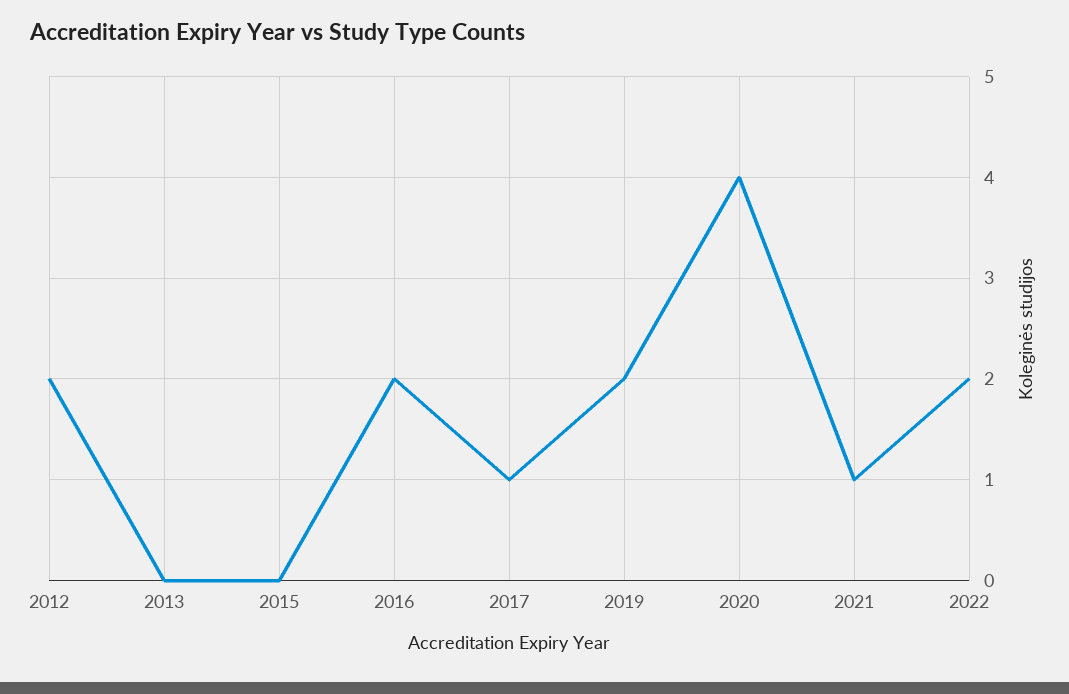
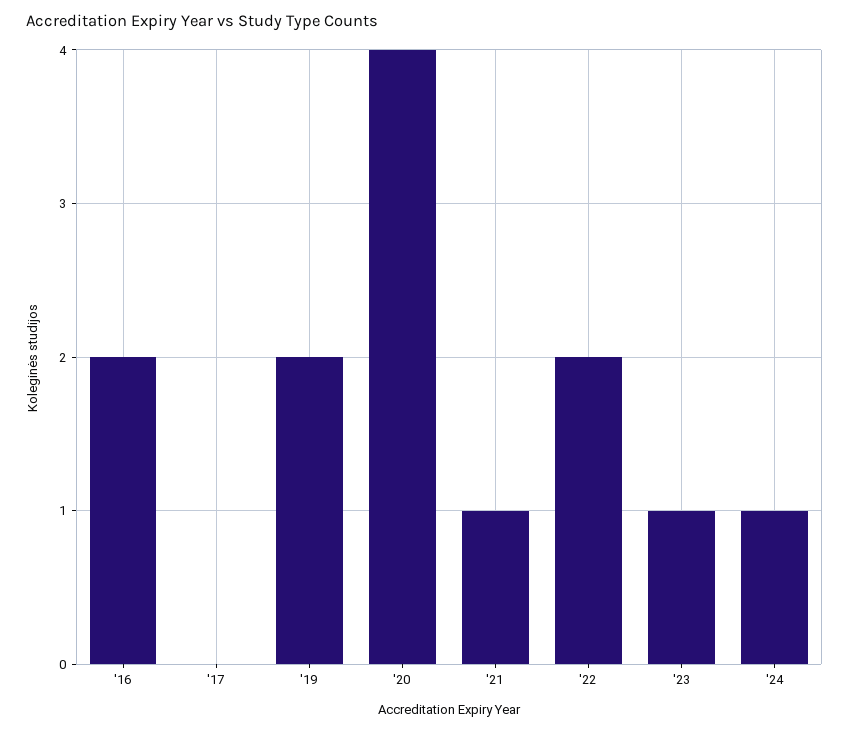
2012: 2 -> none
2013: 0 -> none
2015: 0 -> none
2017: 1 -> 0
'23: none -> 1
'24: none -> 1

